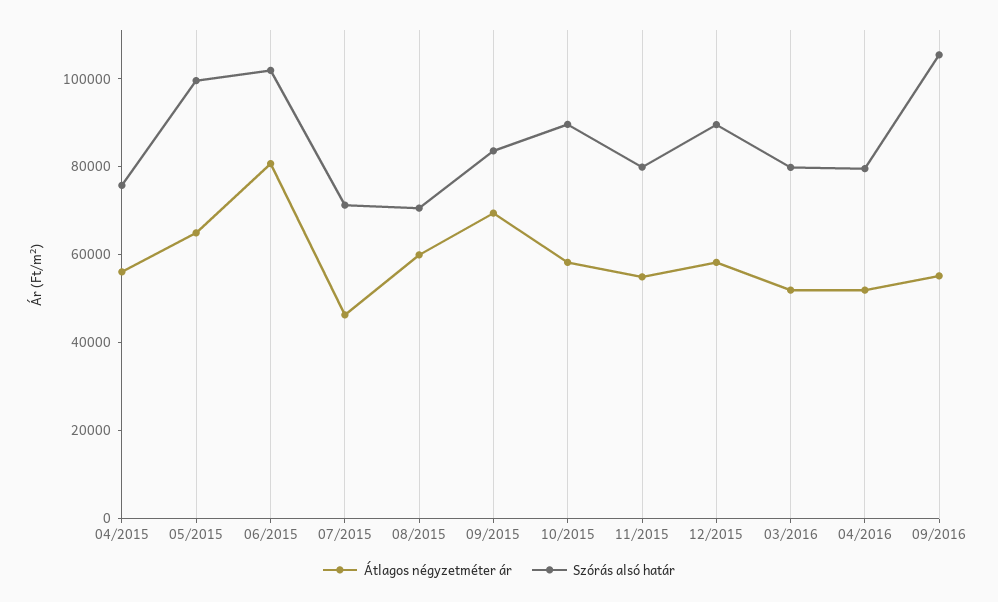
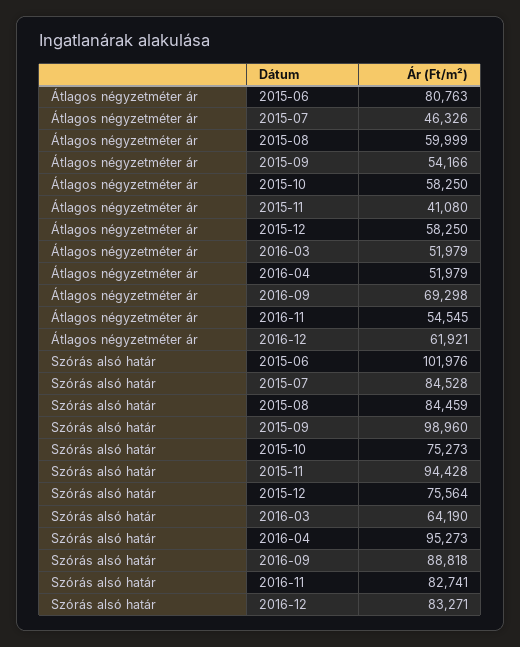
Átlagos négyzetméter ár, 04/2015: 55000 -> none
Szórás alsó határ, 04/2015: 75000 -> none
Átlagos négyzetméter ár, 05/2015: 65000 -> none
Szórás alsó határ, 05/2015: 100000 -> none
Szórás alsó határ, 07/2015: 70000 -> 84528
Szórás alsó határ, 08/2015: 70000 -> 84459
Átlagos négyzetméter ár, 09/2015: 70000 -> 54166
Szórás alsó határ, 09/2015: 85000 -> 98960
Szórás alsó határ, 10/2015: 90000 -> 75273
Átlagos négyzetméter ár, 11/2015: 55000 -> 41080
Szórás alsó határ, 11/2015: 80000 -> 94428
Szórás alsó határ, 12/2015: 90000 -> 75564
Szórás alsó határ, 03/2016: 80000 -> 64190
Szórás alsó határ, 04/2016: 80000 -> 95273
Átlagos négyzetméter ár, 09/2016: 55000 -> 69298
Szórás alsó határ, 09/2016: 105000 -> 88818
Átlagos négyzetméter ár, 2016-11: none -> 54545
Átlagos négyzetméter ár, 2016-12: none -> 61921
Szórás alsó határ, 2016-11: none -> 82741
Szórás alsó határ, 2016-12: none -> 83271

